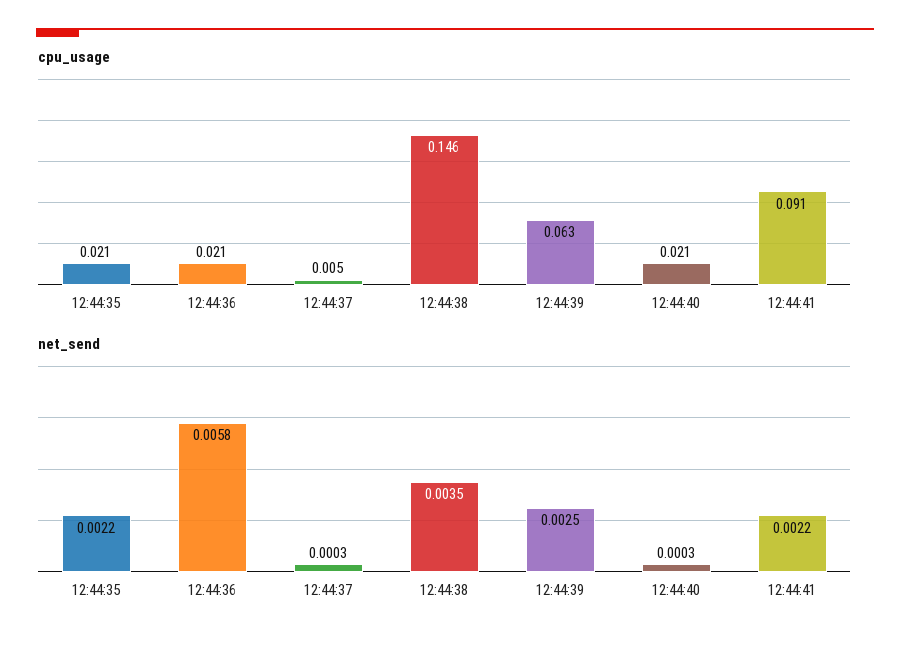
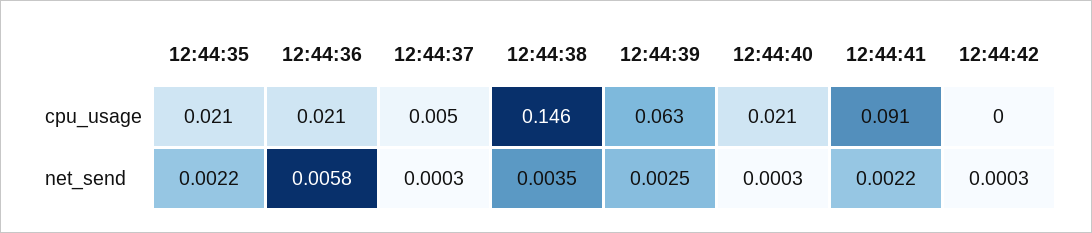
cpu_usage, 12:44:42: none -> 0
net_send, 12:44:42: none -> 0.0003

